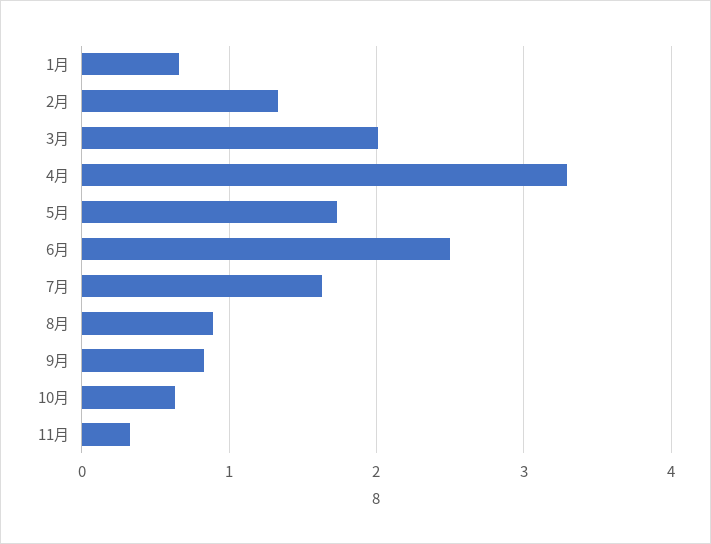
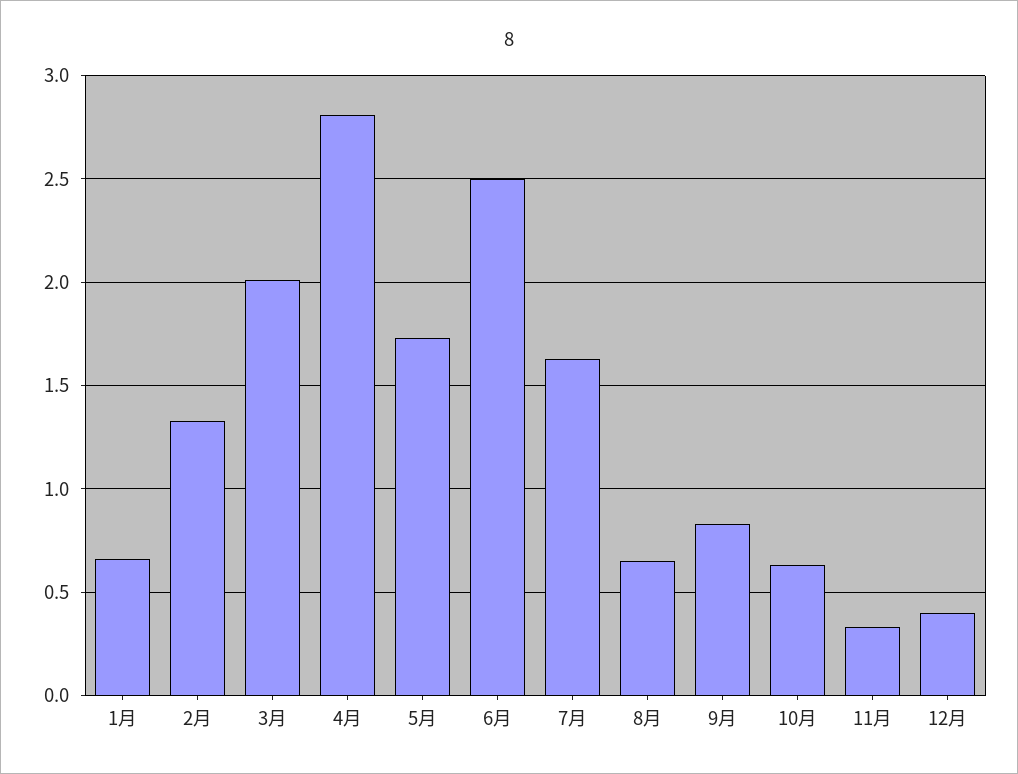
4月: 3.3 -> 2.8
8月: 0.9 -> 0.65
12月: none -> 0.4

